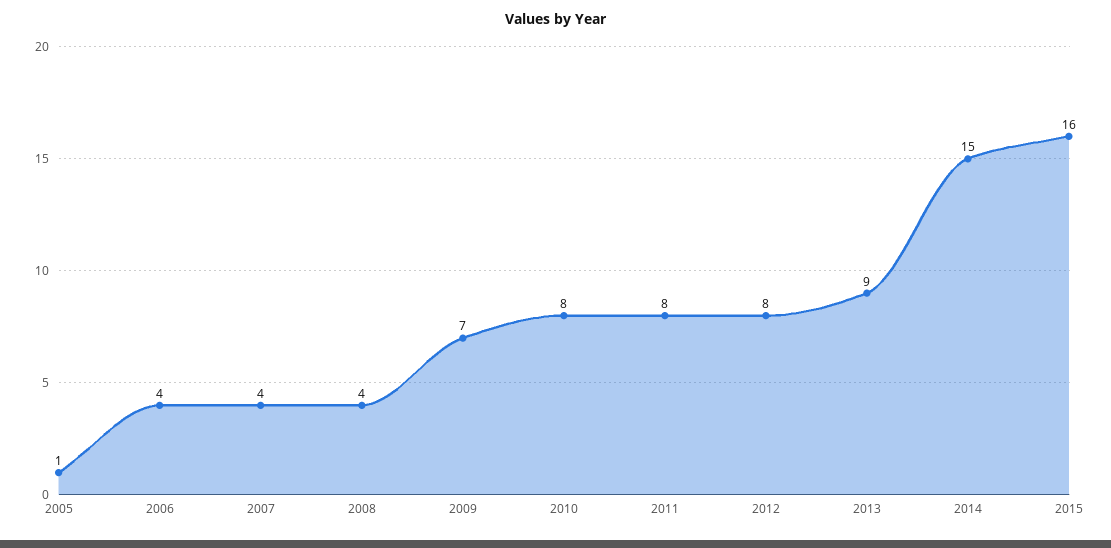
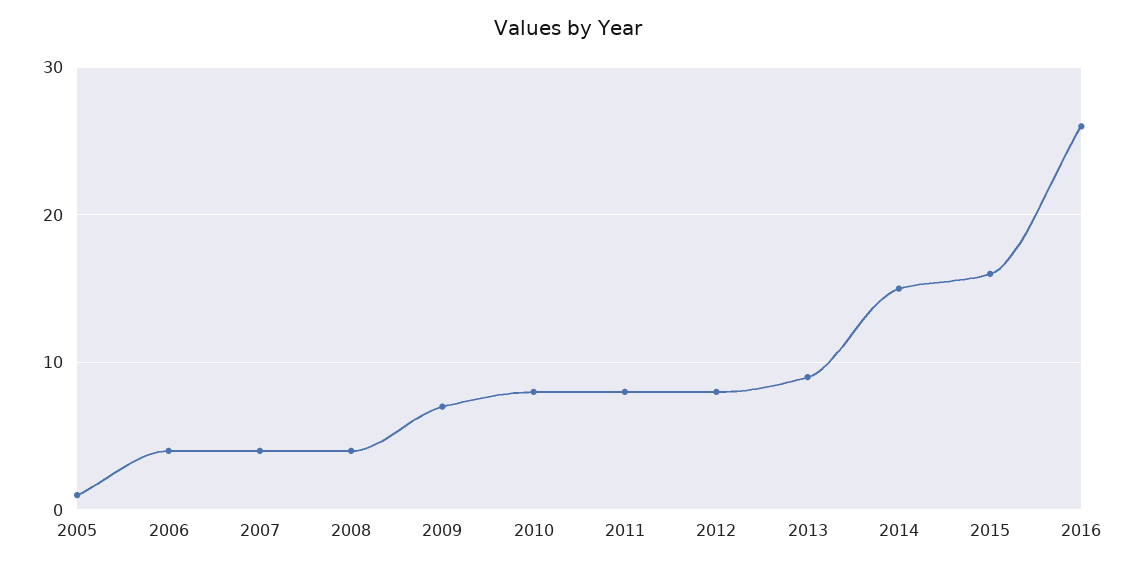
2016: none -> 26

